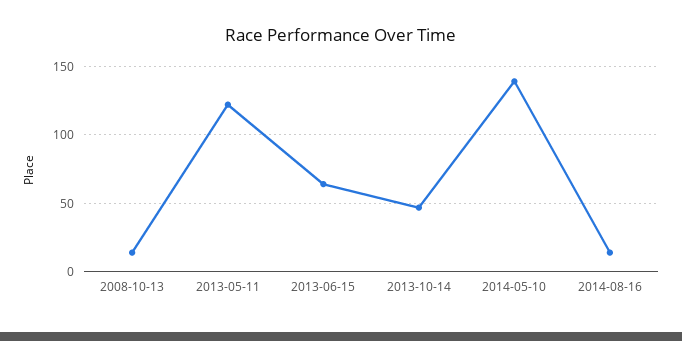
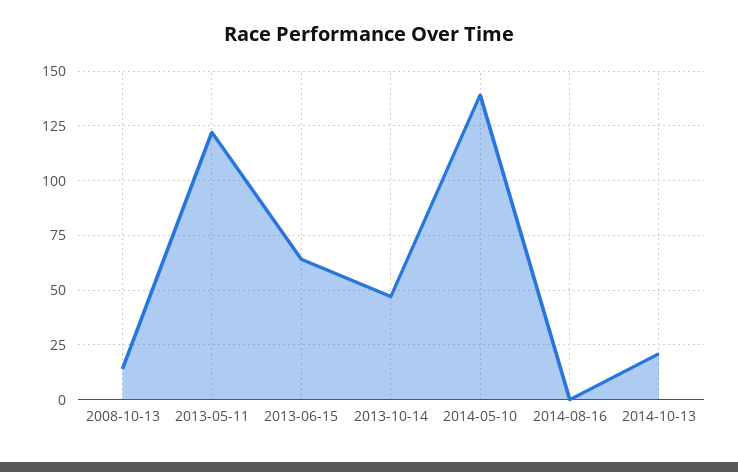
2014-08-16: 15 -> 0
2014-10-13: none -> 20

